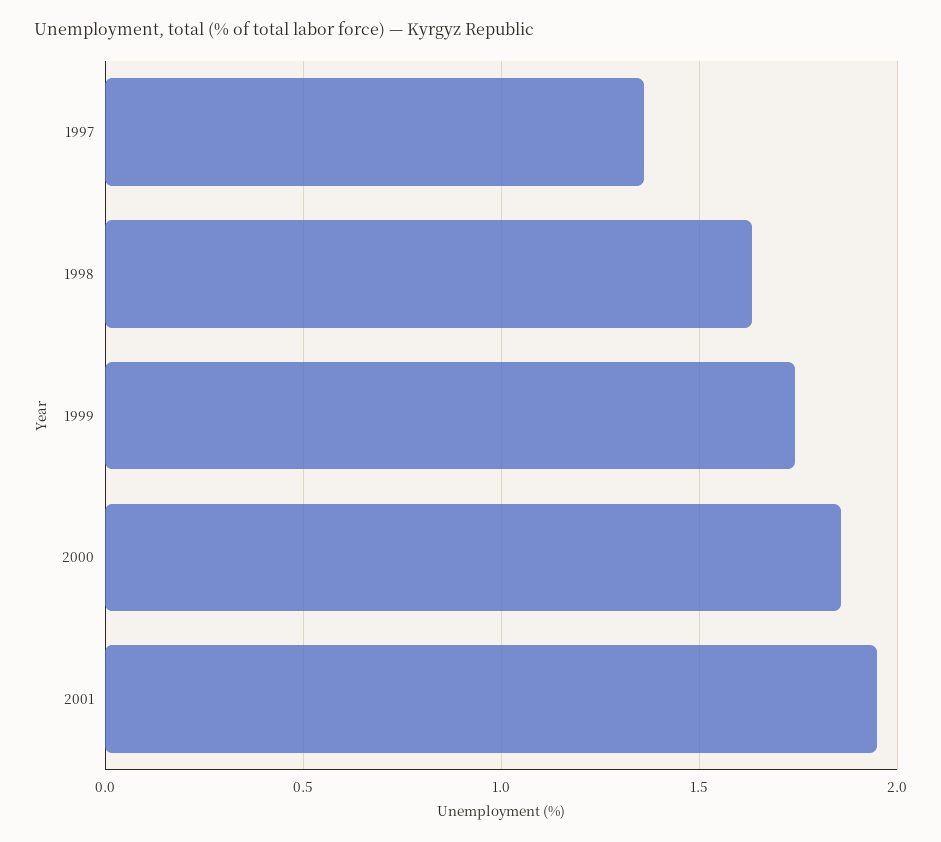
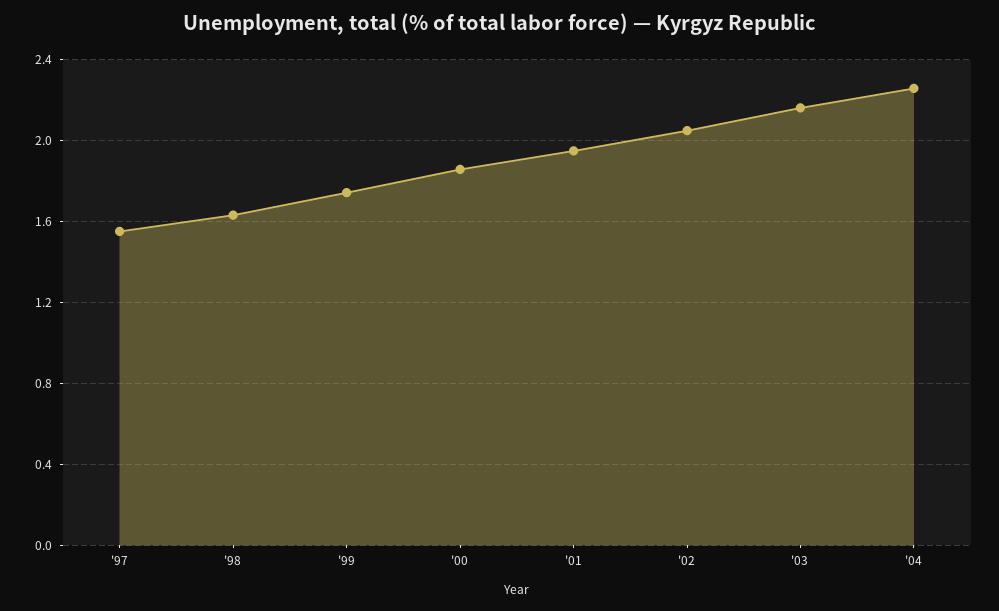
1997: 1.35 -> 1.55
'02: none -> 2.05
'03: none -> 2.15
'04: none -> 2.25

